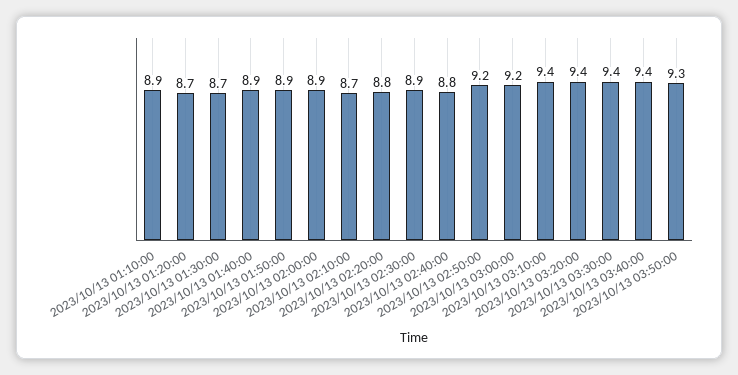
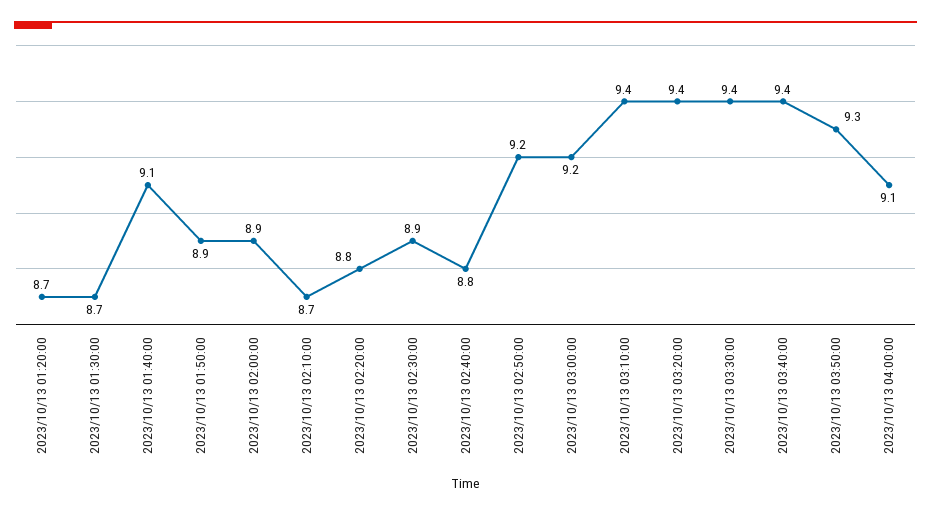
2023/10/13 01:10:00: 8.9 -> none
2023/10/13 01:40:00: 8.9 -> 9.1
2023/10/13 04:00:00: none -> 9.1

